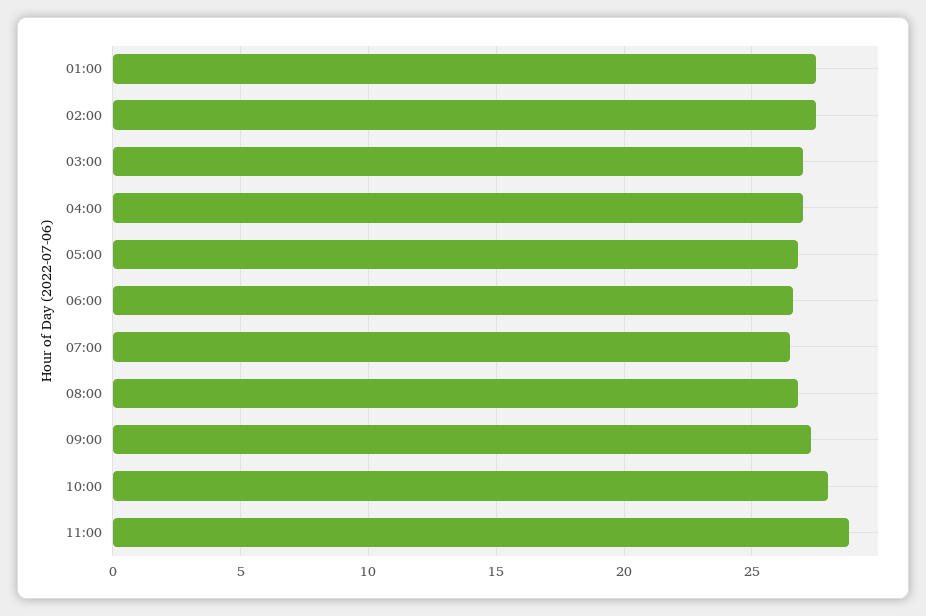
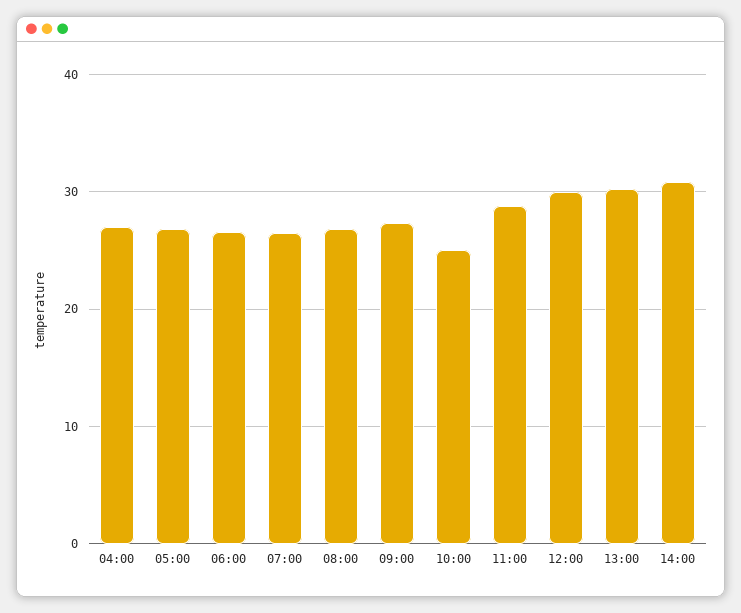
01:00: 27.5 -> none
02:00: 27.5 -> none
03:00: 27 -> none
10:00: 28 -> 25
12:00: none -> 30
13:00: none -> 30
14:00: none -> 31

